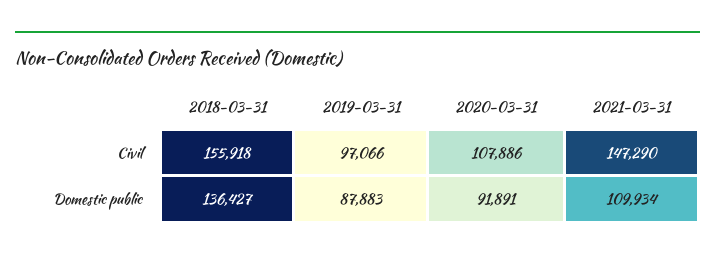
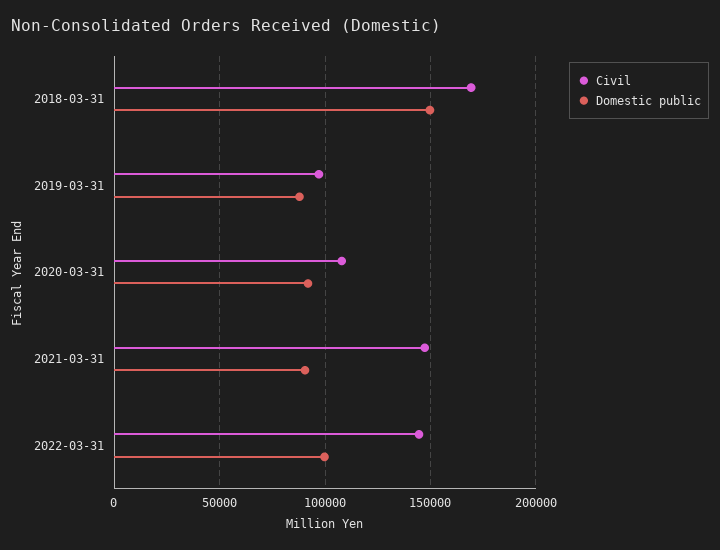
Civil, 2018-03-31: 155918 -> 170000
Domestic public, 2018-03-31: 136427 -> 150000
Domestic public, 2021-03-31: 109934 -> 90000
Civil, 2022-03-31: none -> 145000
Domestic public, 2022-03-31: none -> 100000

